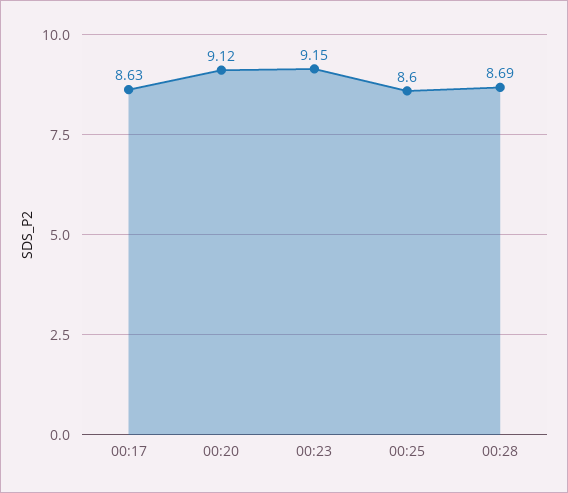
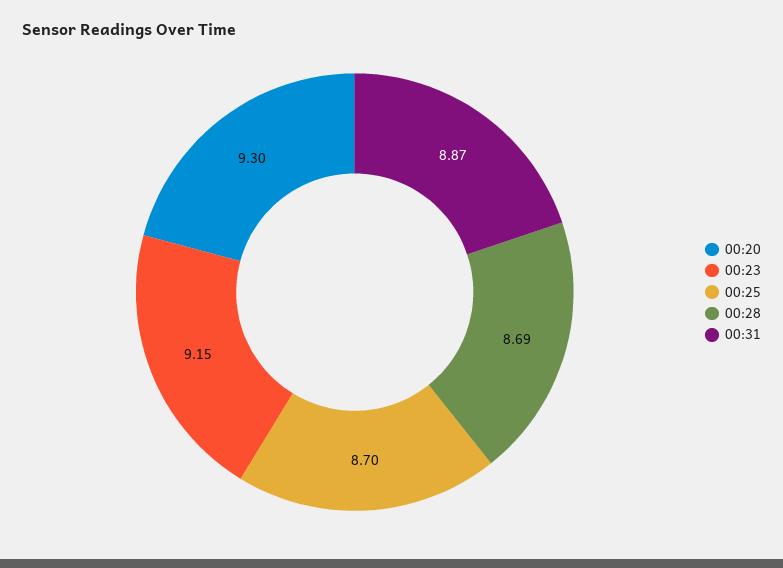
00:17: 8.63 -> none
00:20: 9.12 -> 9.3
00:25: 8.6 -> 8.7
00:31: none -> 8.87

